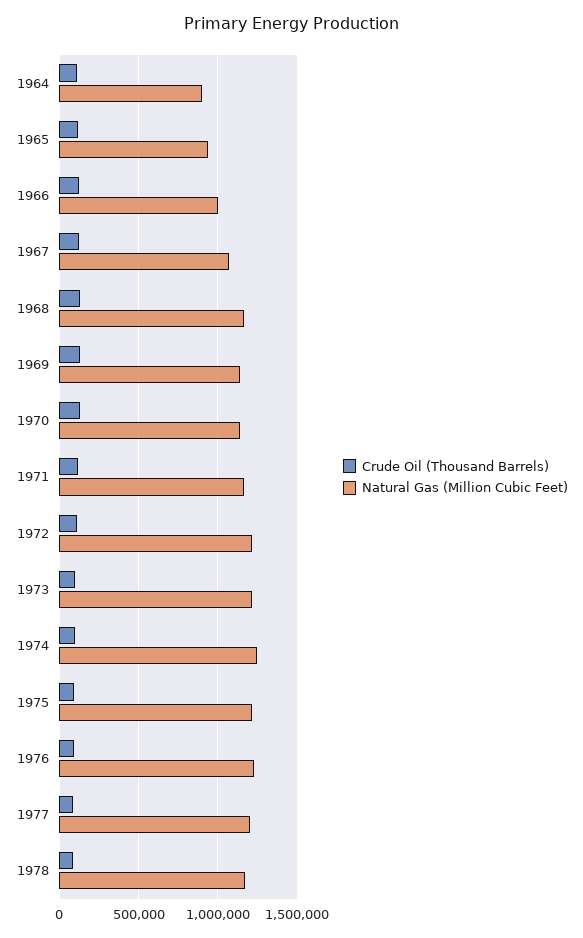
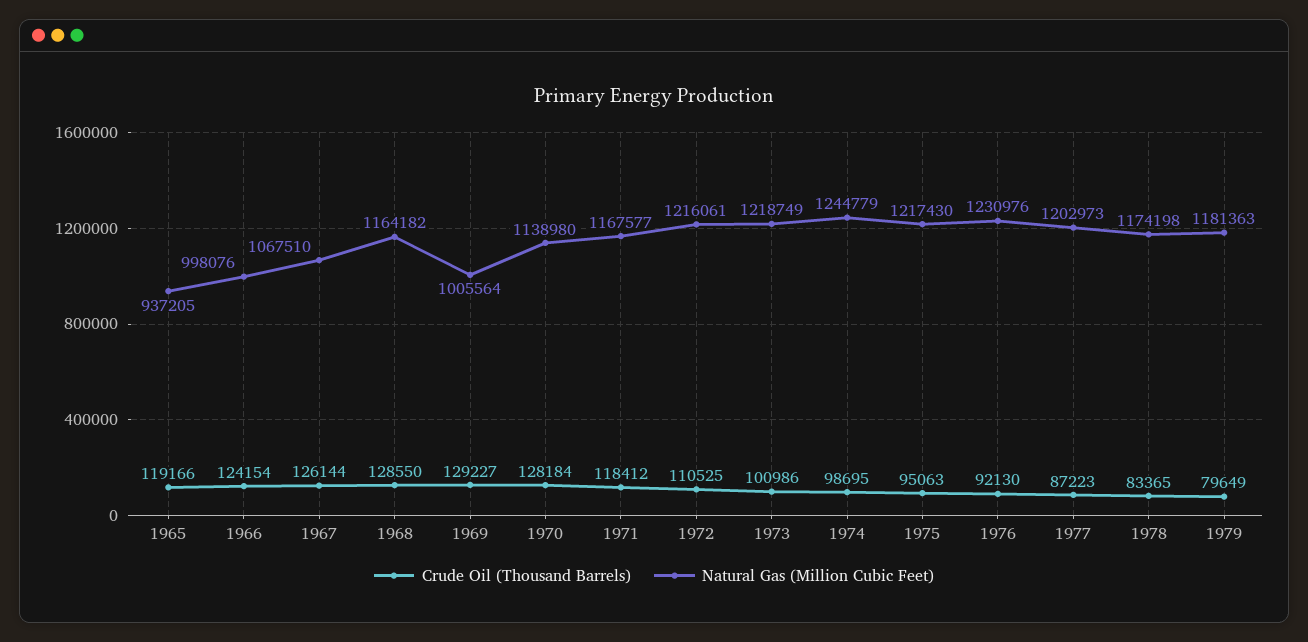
Crude Oil (Thousand Barrels), 1964: 100000 -> none
Natural Gas (Million Cubic Feet), 1964: 900000 -> none
Natural Gas (Million Cubic Feet), 1969: 1150000 -> 1005564
Crude Oil (Thousand Barrels), 1979: none -> 79649
Natural Gas (Million Cubic Feet), 1979: none -> 1181363

